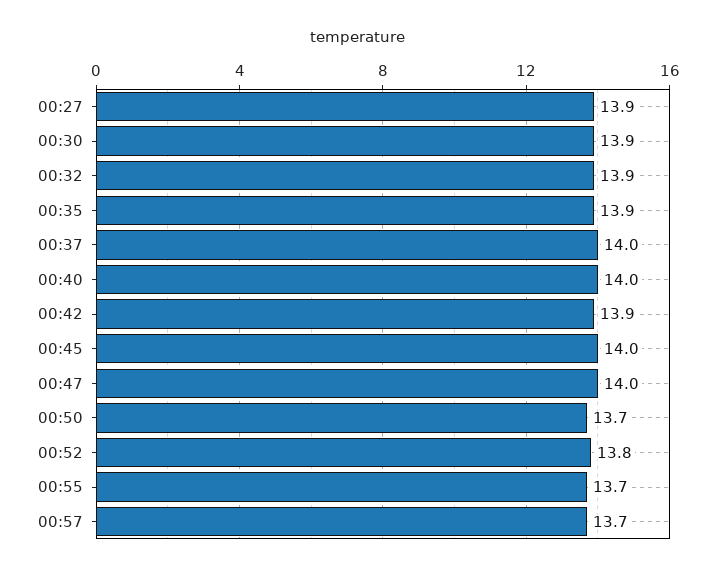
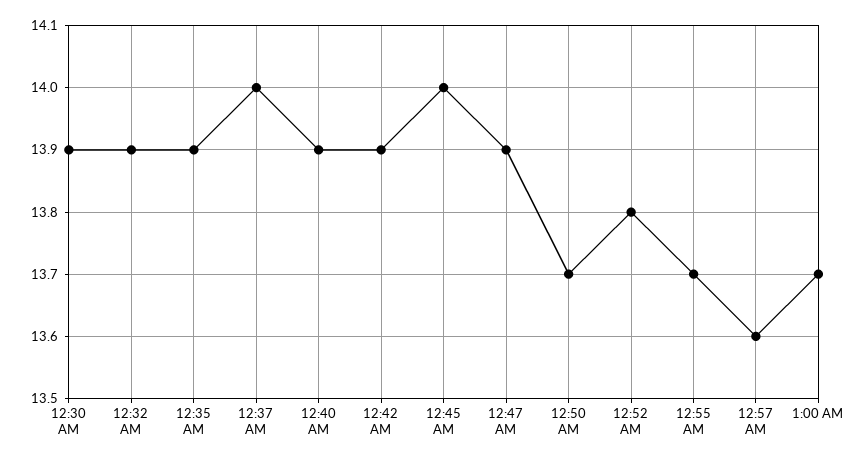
00:27: 13.9 -> none
00:40: 14 -> 13.9
00:47: 14 -> 13.9
00:57: 13.7 -> 13.6
1:00 AM: none -> 13.7

